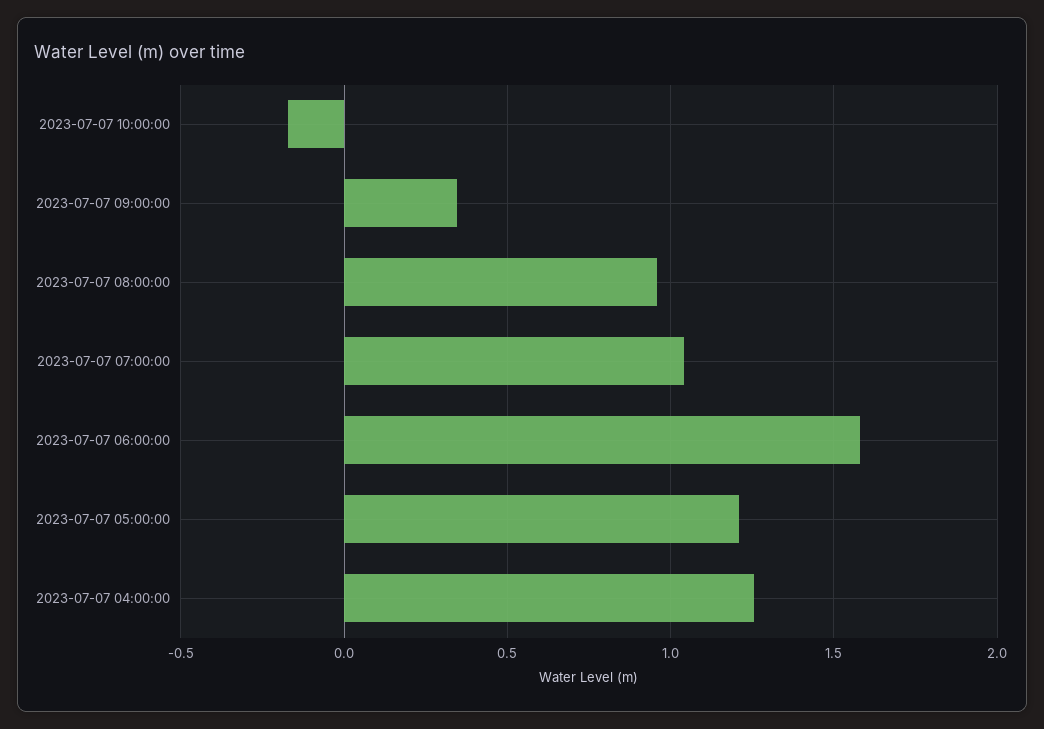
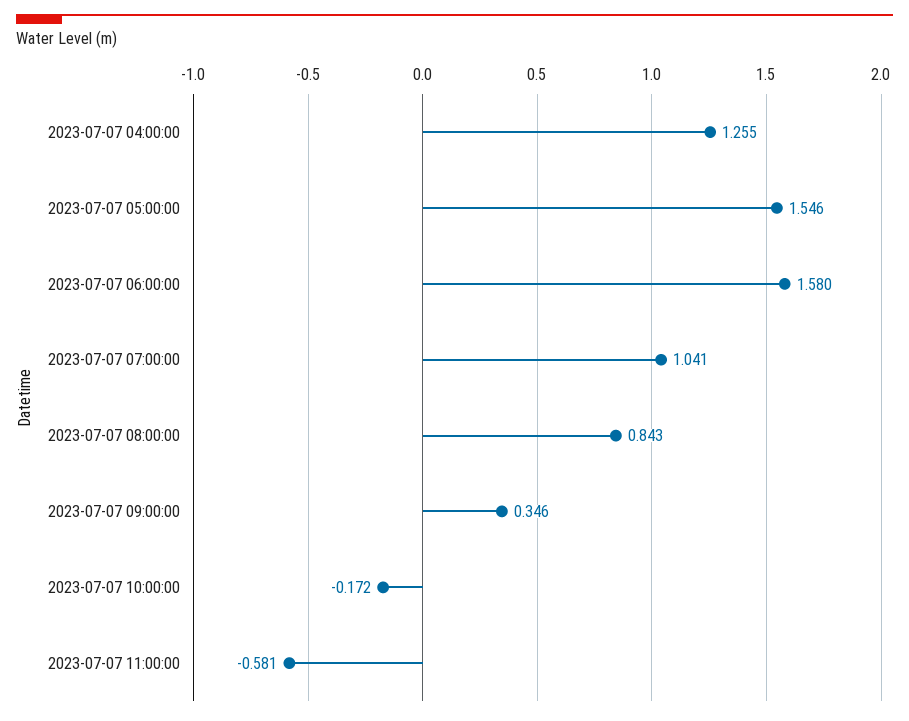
2023-07-07 08:00:00: 0.95 -> 0.843
2023-07-07 05:00:00: 1.2 -> 1.546
2023-07-07 11:00:00: none -> -0.581

